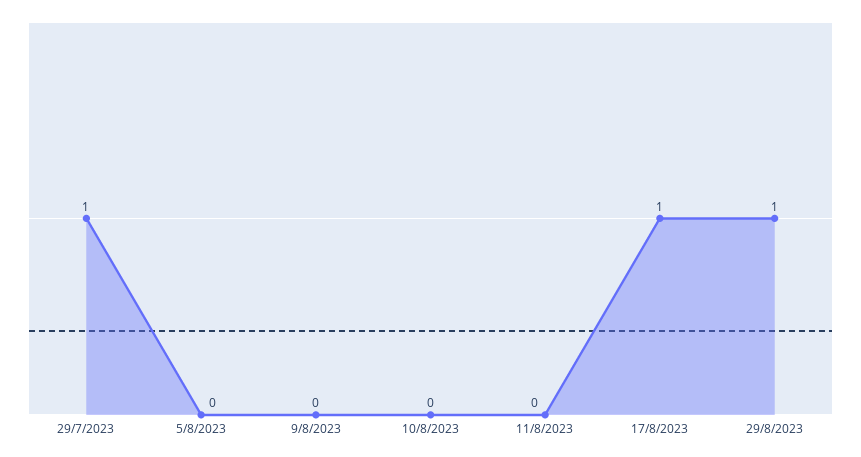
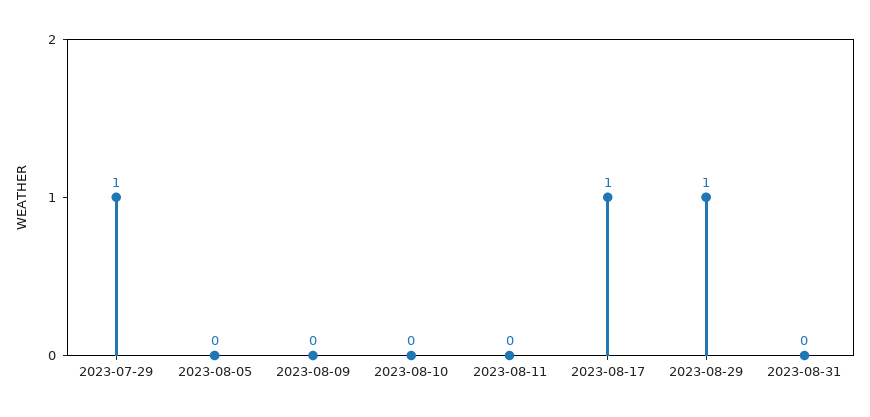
2023-08-31: none -> 0

